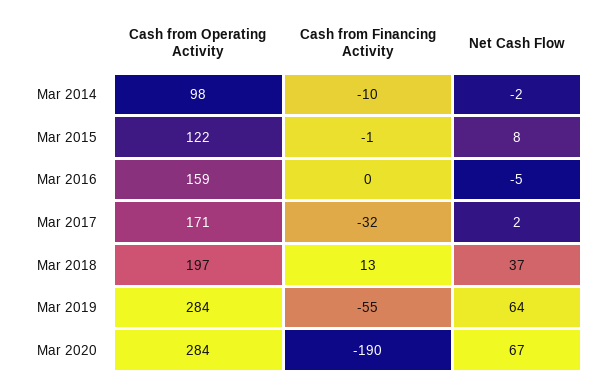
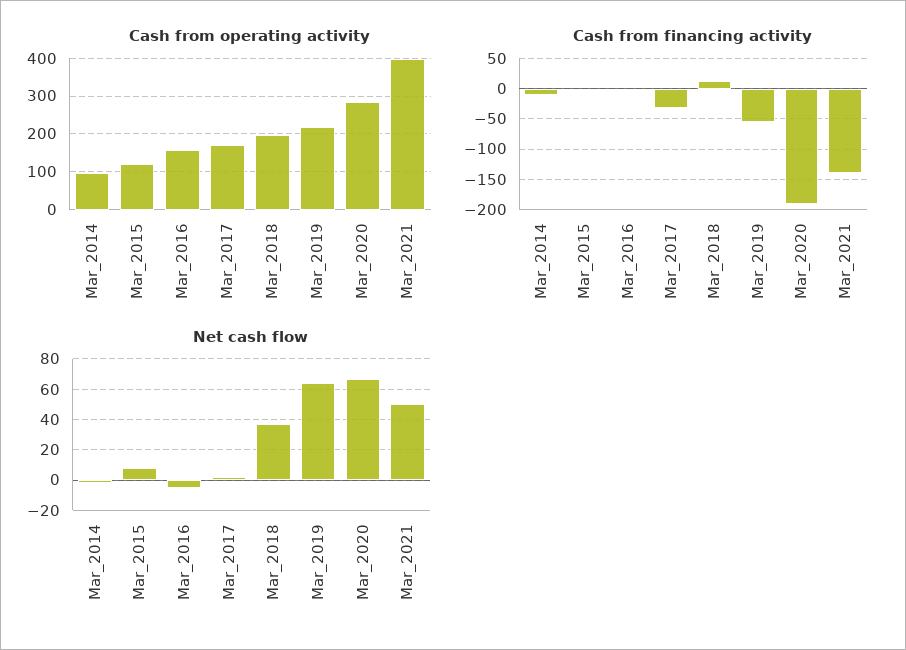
Cash from Operating Activity, Mar 2019: 284 -> 220
Cash from Operating Activity, Mar_2021: none -> 400
Cash from Financing Activity, Mar_2021: none -> -140
Net Cash Flow, Mar_2021: none -> 50

